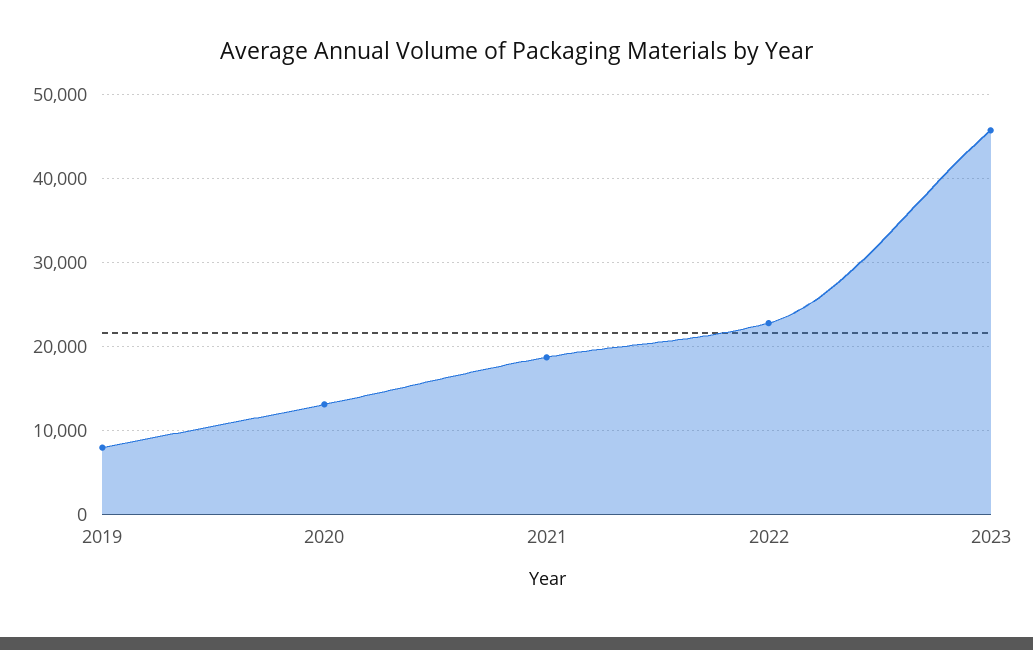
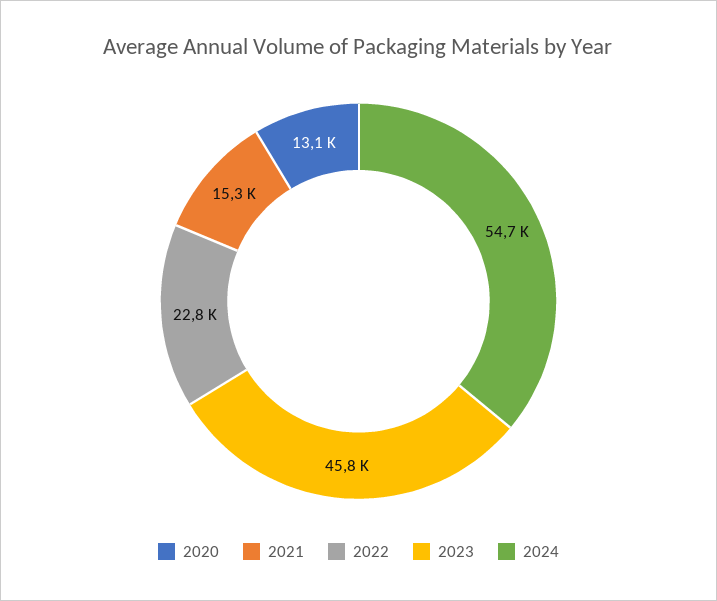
2019: 8000 -> none
2021: 19000 -> 15300
2024: none -> 54700

